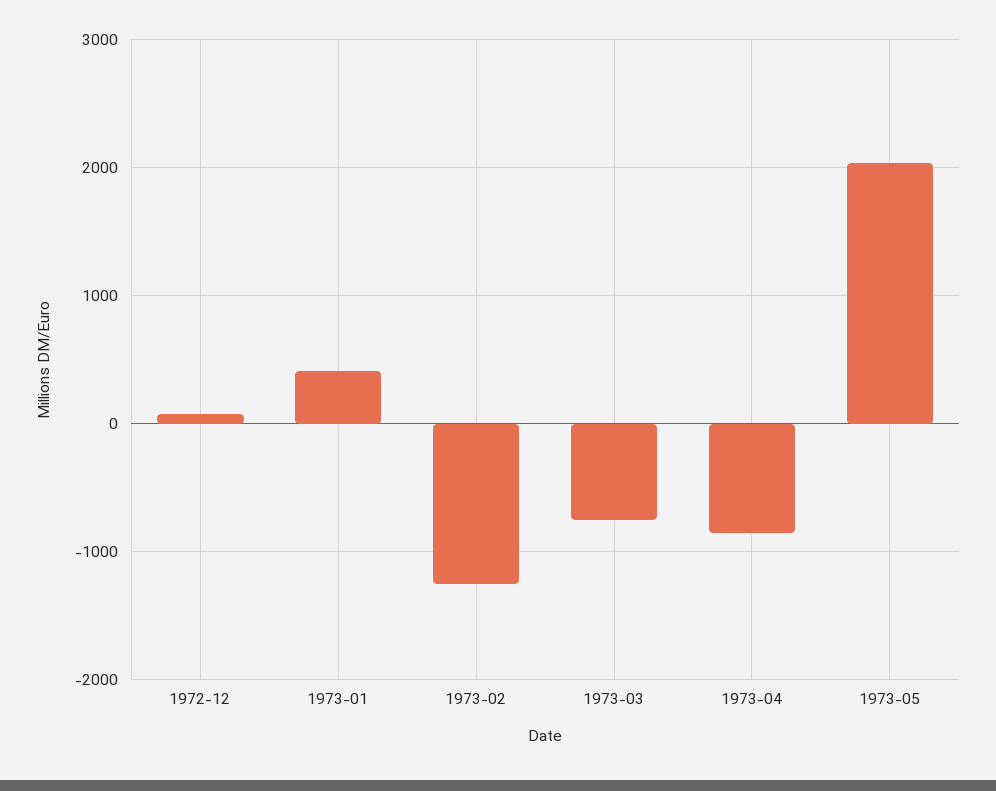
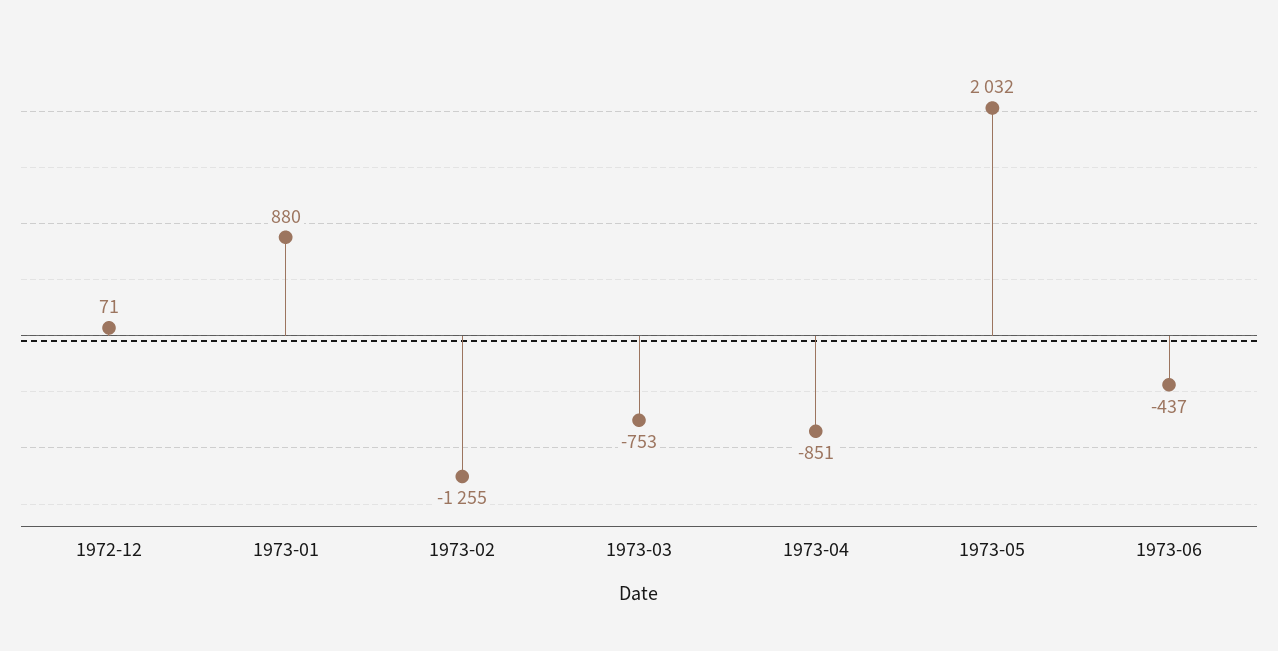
1973-01: 400 -> 880
1973-06: none -> -437

